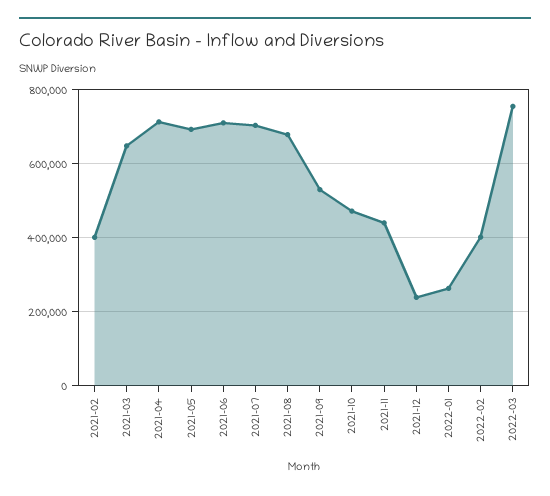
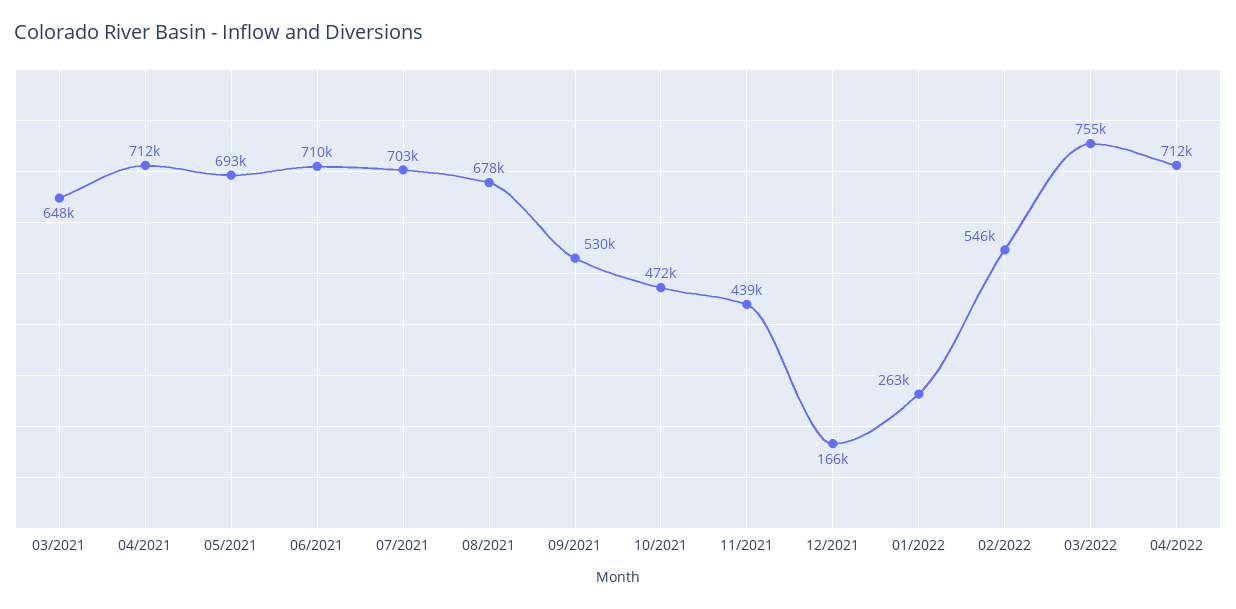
2021-02: 400000 -> none
2021-12: 240000 -> 166000
2022-02: 400000 -> 546000
04/2022: none -> 712000

